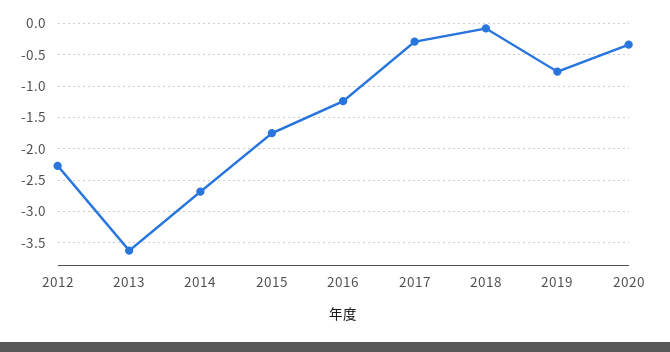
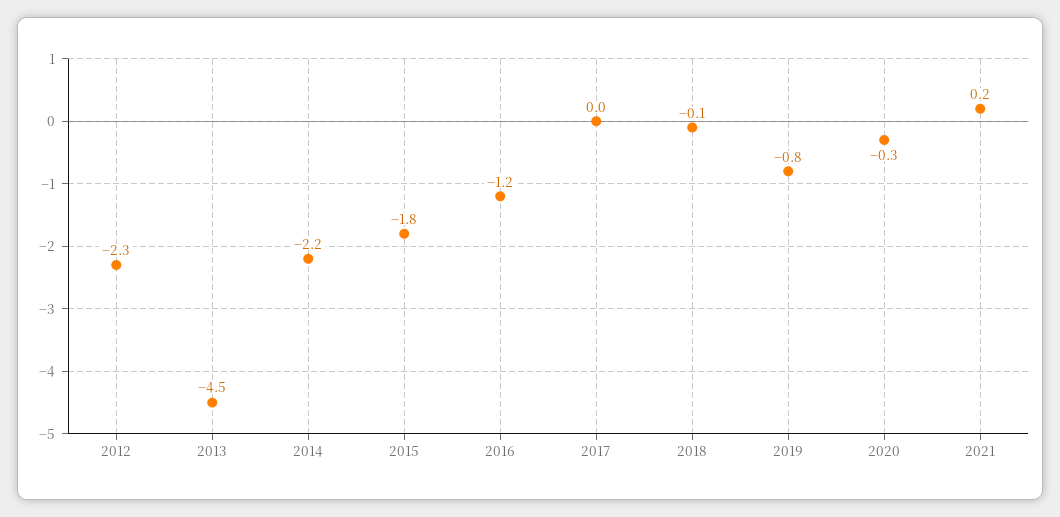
2013: -3.6 -> -4.5
2014: -2.7 -> -2.2
2017: -0.3 -> 0
2021: none -> 0.2

